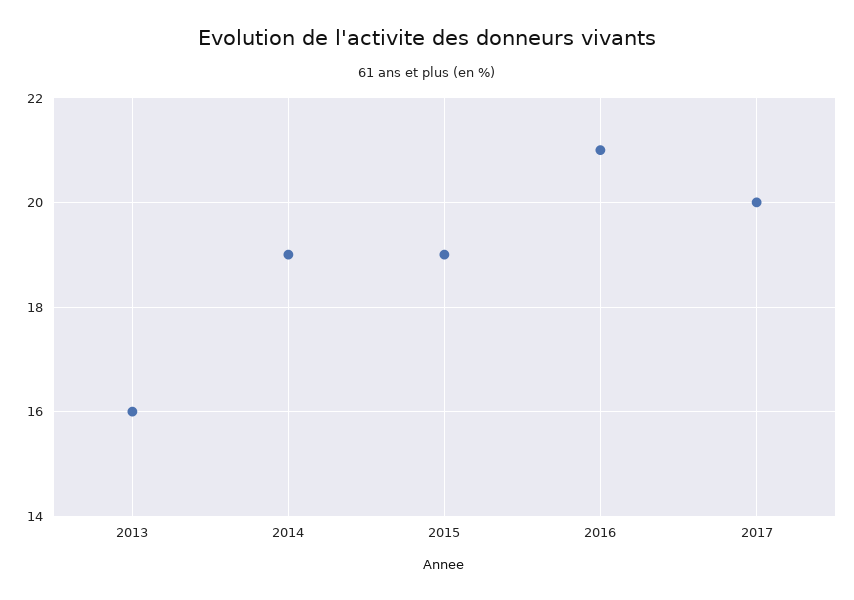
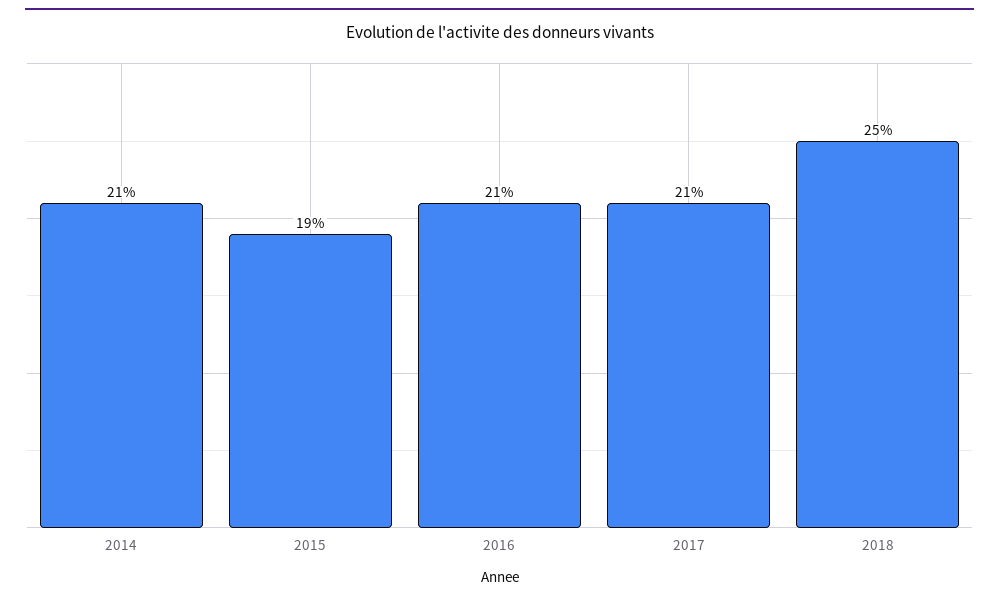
2013: 16 -> none
2014: 19 -> 21
2017: 20 -> 21
2018: none -> 25

